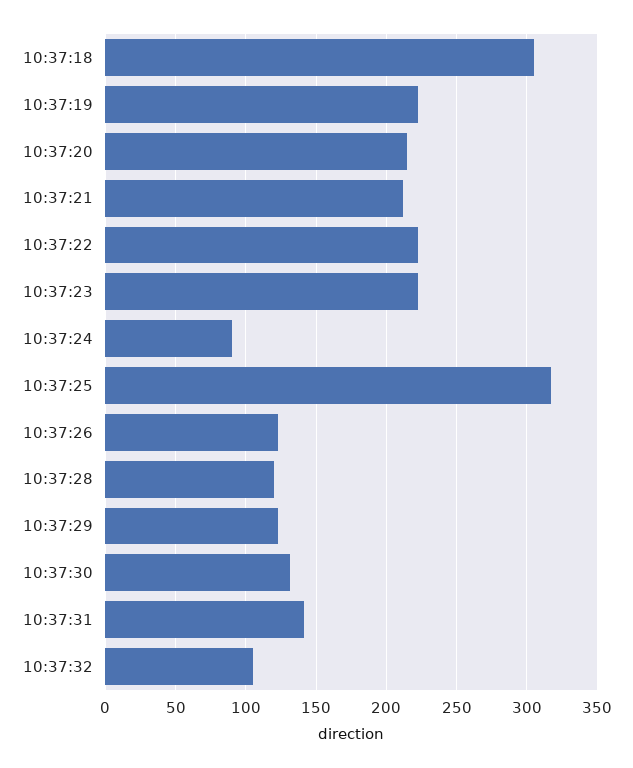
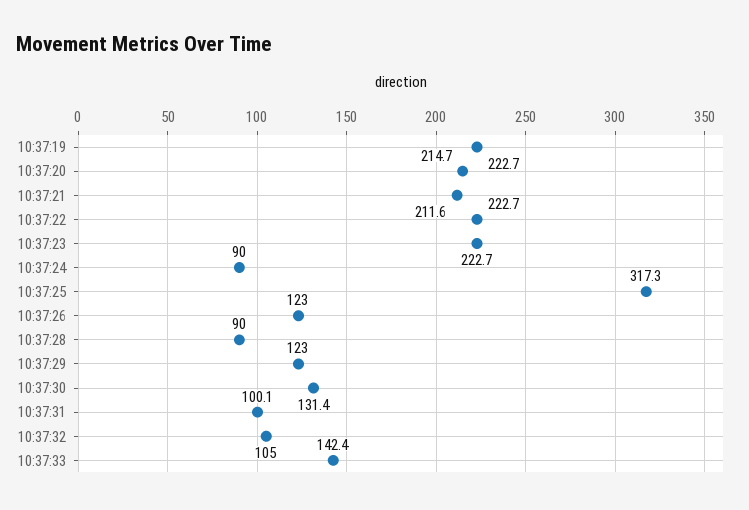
10:37:18: 305 -> none
10:37:28: 120 -> 90
10:37:31: 140 -> 100.1
10:37:33: none -> 142.4

